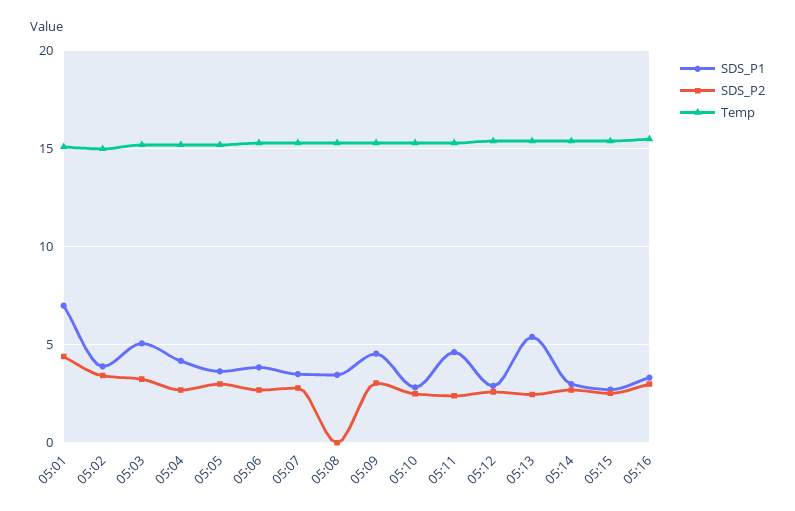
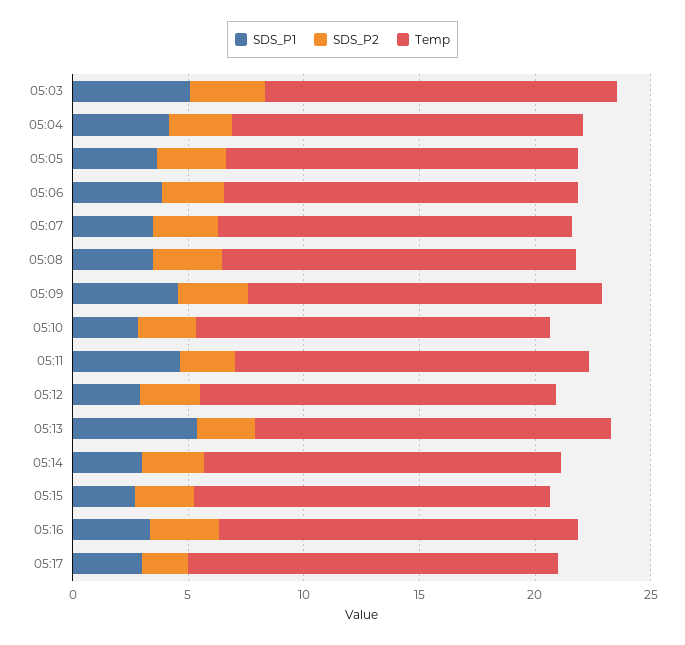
SDS_P1, 05:01: 7 -> none
SDS_P2, 05:01: 4.5 -> none
Temp, 05:01: 15 -> none
SDS_P1, 05:02: 4 -> none
SDS_P2, 05:02: 3.5 -> none
Temp, 05:02: 15 -> none
SDS_P2, 05:08: 0 -> 3
SDS_P1, 05:17: none -> 3
SDS_P2, 05:17: none -> 2
Temp, 05:17: none -> 16

